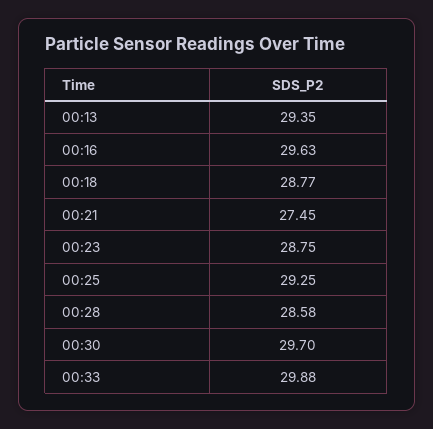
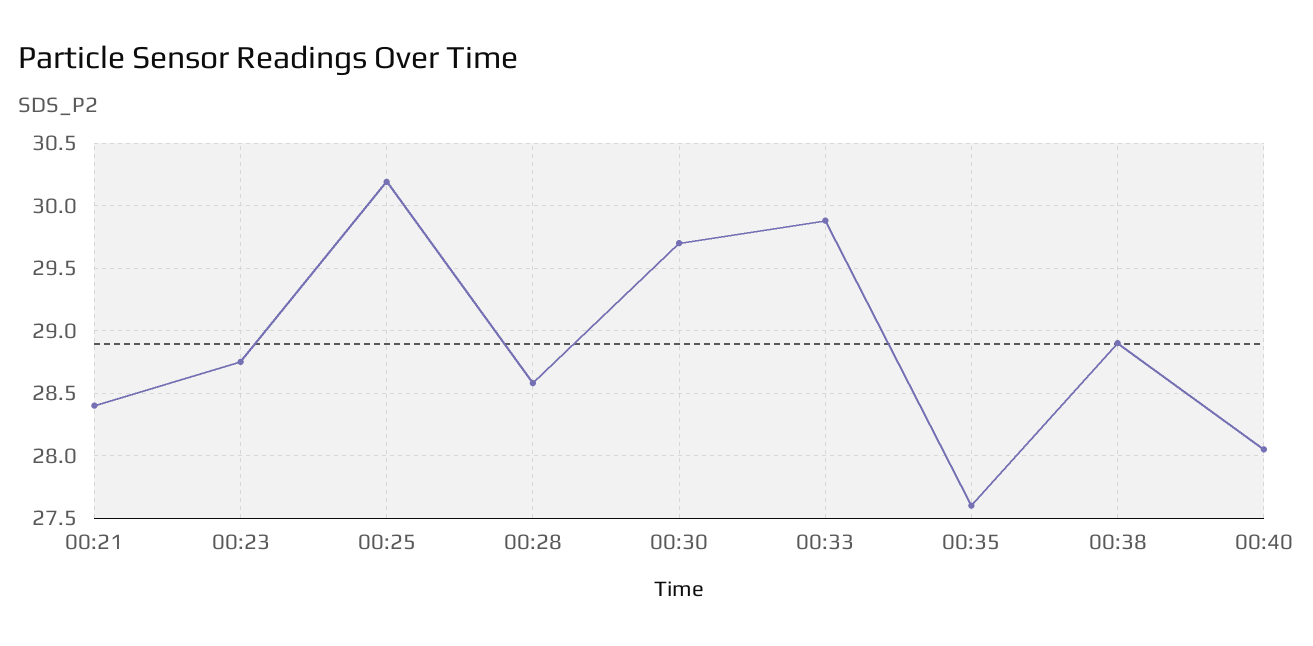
00:13: 29.35 -> none
00:16: 29.63 -> none
00:18: 28.77 -> none
00:21: 27.45 -> 28.4
00:25: 29.25 -> 30.2
00:35: none -> 27.6
00:38: none -> 28.9
00:40: none -> 28.05

